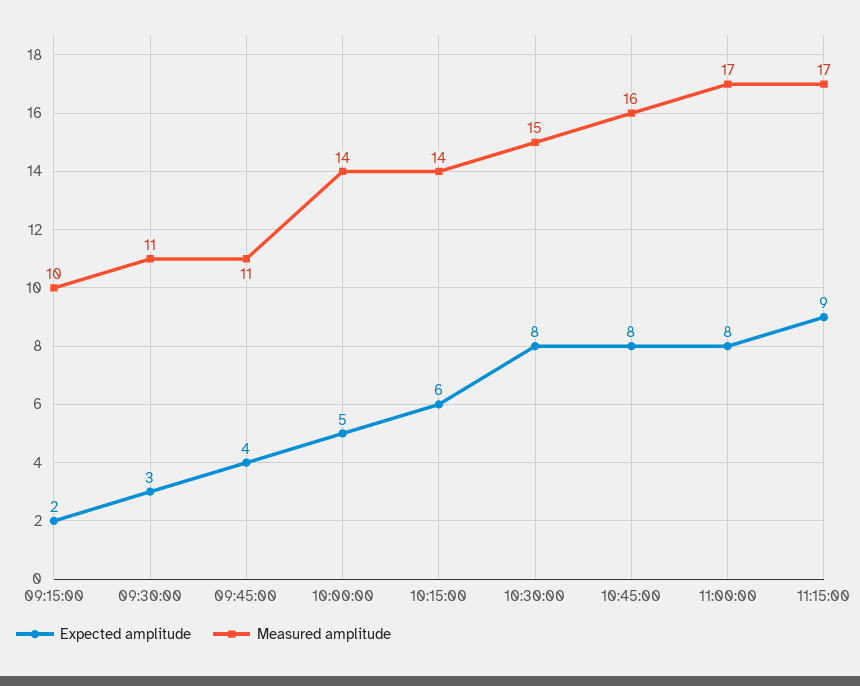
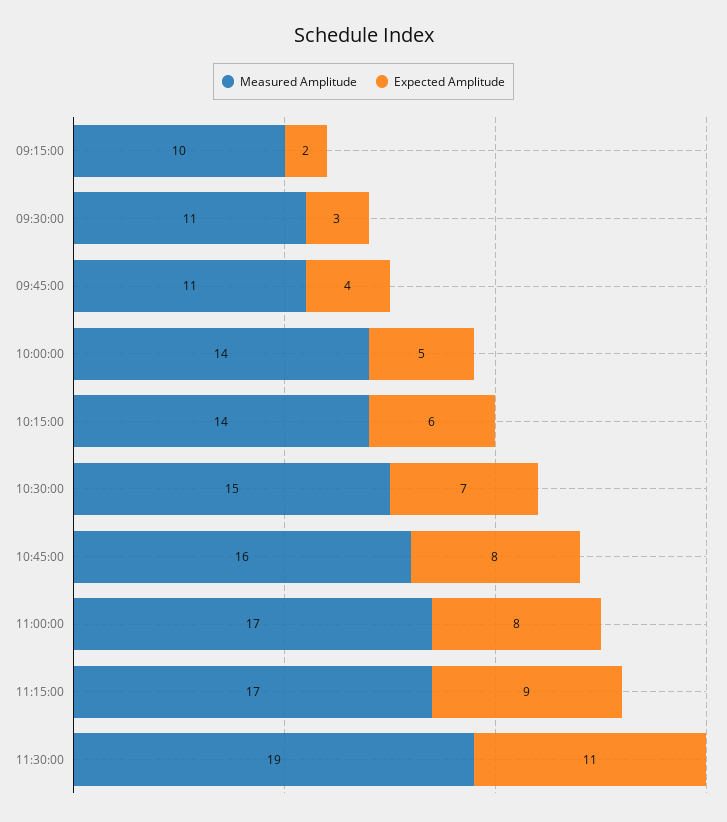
Expected amplitude, 10:30:00: 8 -> 7
Measured amplitude, 11:30:00: none -> 19
Expected amplitude, 11:30:00: none -> 11

